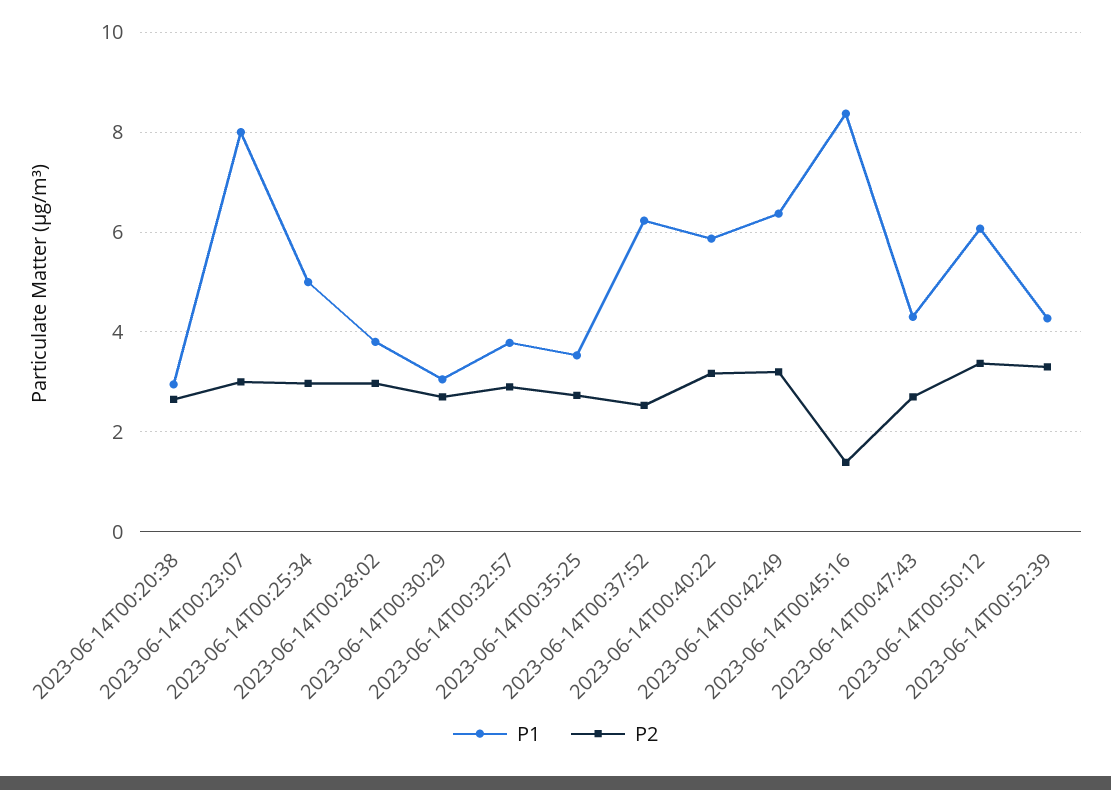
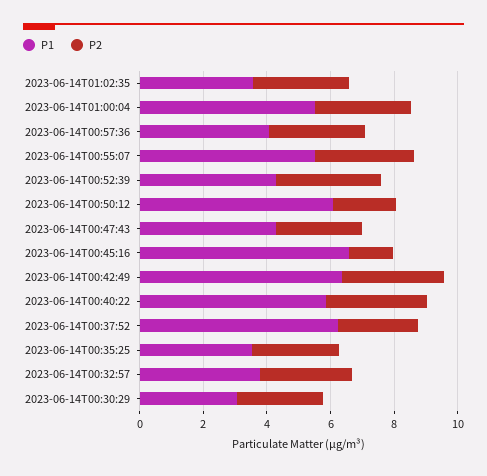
P1, 2023-06-14T00:20:38: 3 -> none
P2, 2023-06-14T00:20:38: 2.6 -> none
P1, 2023-06-14T00:23:07: 8 -> none
P2, 2023-06-14T00:23:07: 3 -> none
P1, 2023-06-14T00:25:34: 5 -> none
P2, 2023-06-14T00:25:34: 3 -> none
P1, 2023-06-14T00:28:02: 3.8 -> none
P2, 2023-06-14T00:28:02: 3 -> none
P1, 2023-06-14T00:45:16: 8.4 -> 6.5
P2, 2023-06-14T00:50:12: 3.4 -> 2
P1, 2023-06-14T01:02:35: none -> 3.5
P2, 2023-06-14T01:02:35: none -> 3
P1, 2023-06-14T01:00:04: none -> 5.5
P2, 2023-06-14T01:00:04: none -> 3
P1, 2023-06-14T00:57:36: none -> 4
P2, 2023-06-14T00:57:36: none -> 3
P1, 2023-06-14T00:55:07: none -> 5.5
P2, 2023-06-14T00:55:07: none -> 3

